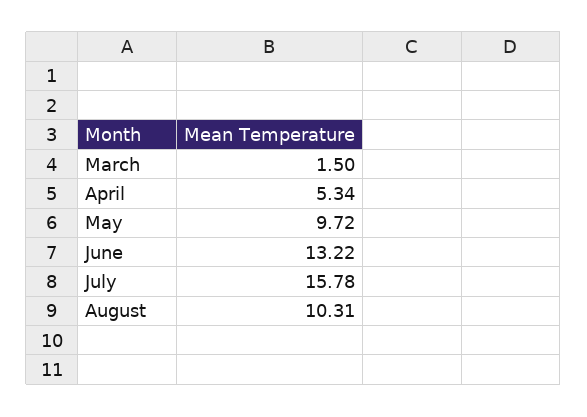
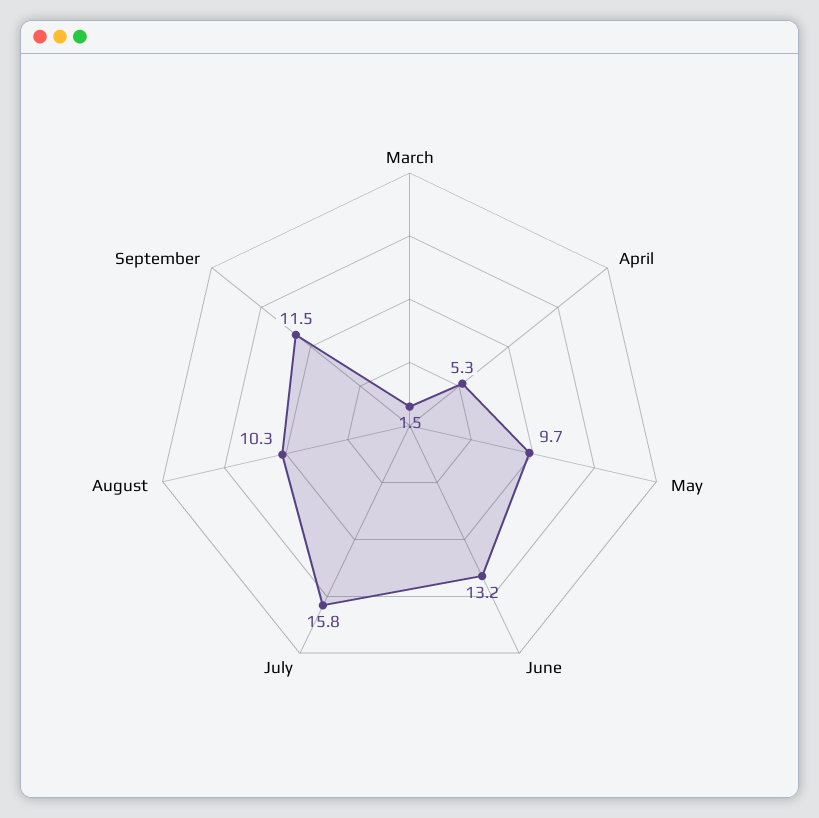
September: none -> 11.5

